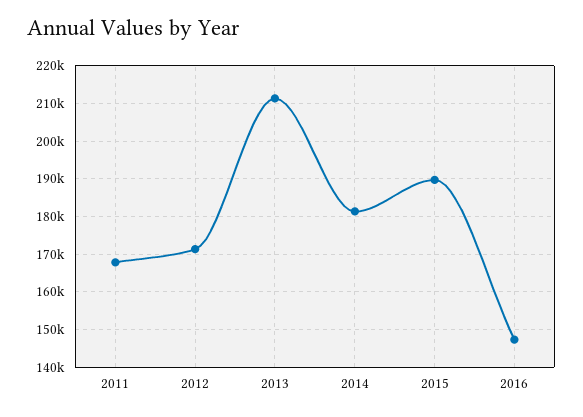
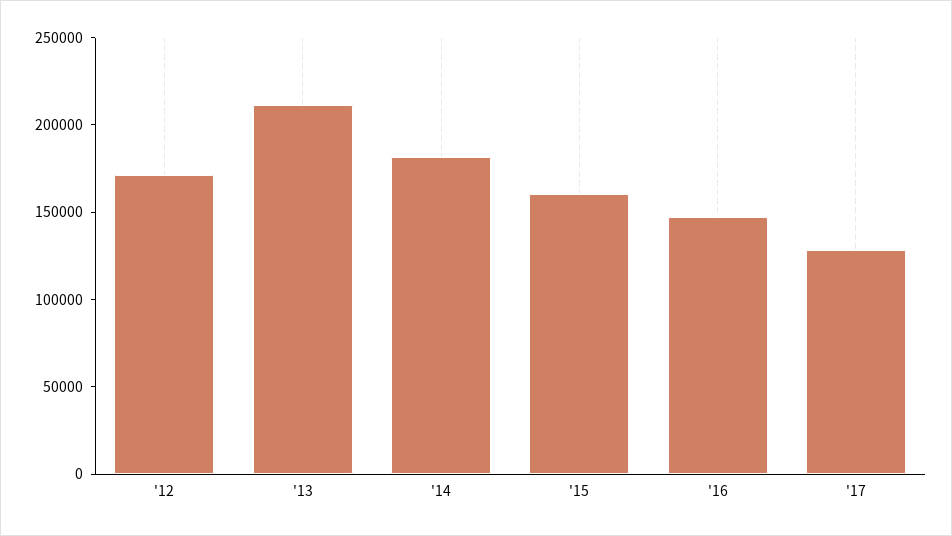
2011: 168000 -> none
2015: 190000 -> 160000
'17: none -> 130000

